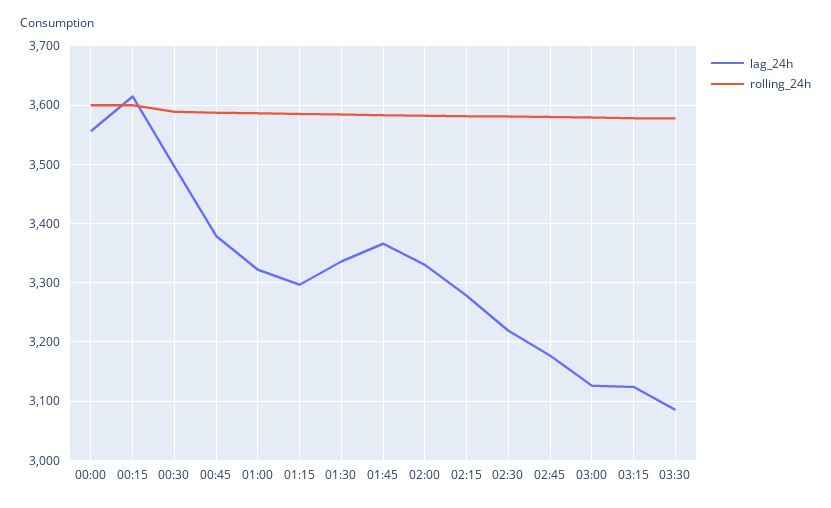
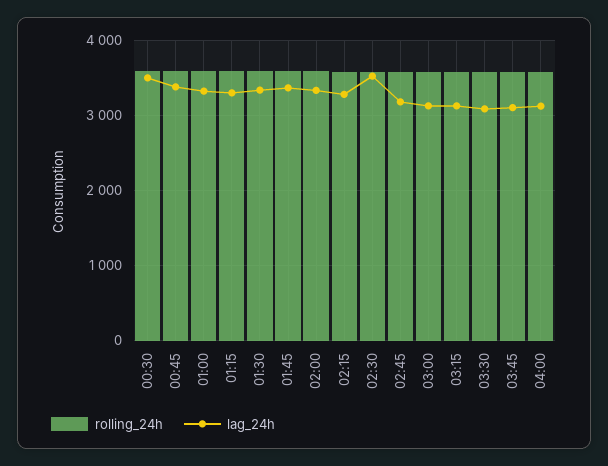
lag_24h, 00:00: 3560 -> none
rolling_24h, 00:00: 3600 -> none
lag_24h, 00:15: 3620 -> none
rolling_24h, 00:15: 3600 -> none
lag_24h, 02:30: 3220 -> 3500
rolling_24h, 03:45: none -> 3600
lag_24h, 03:45: none -> 3100
rolling_24h, 04:00: none -> 3600
lag_24h, 04:00: none -> 3100

